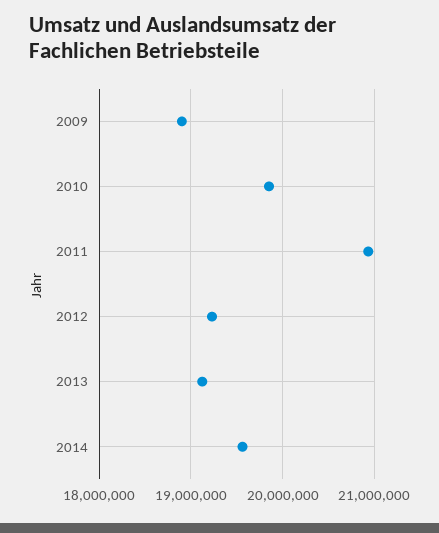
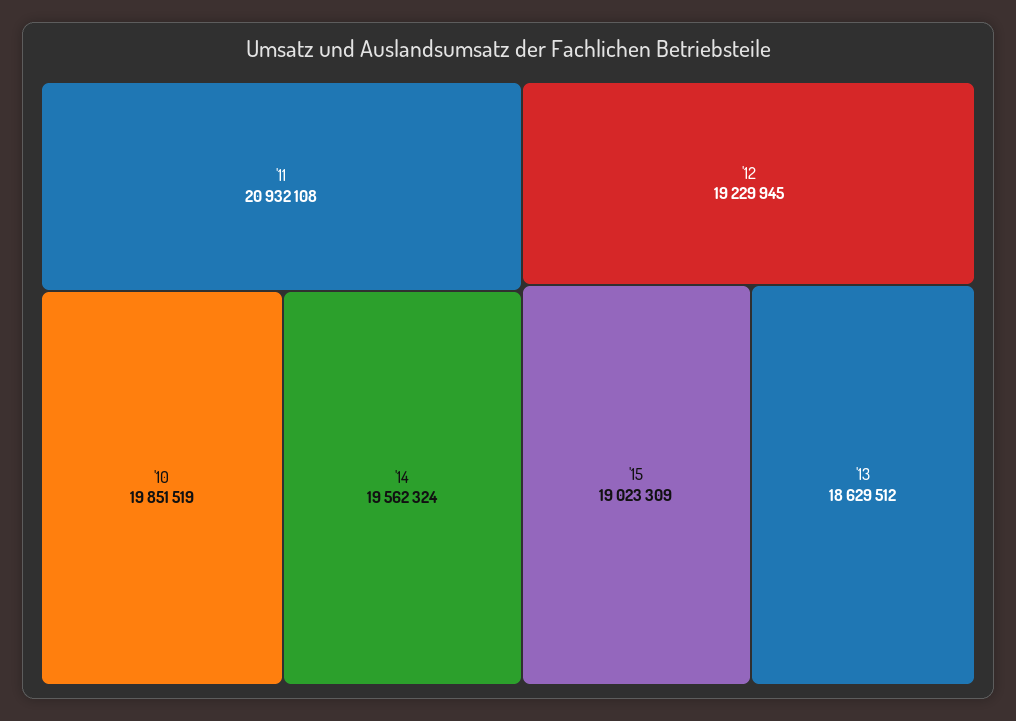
2009: 18900000 -> none
2013: 19100000 -> 18629512
'15: none -> 19023309

